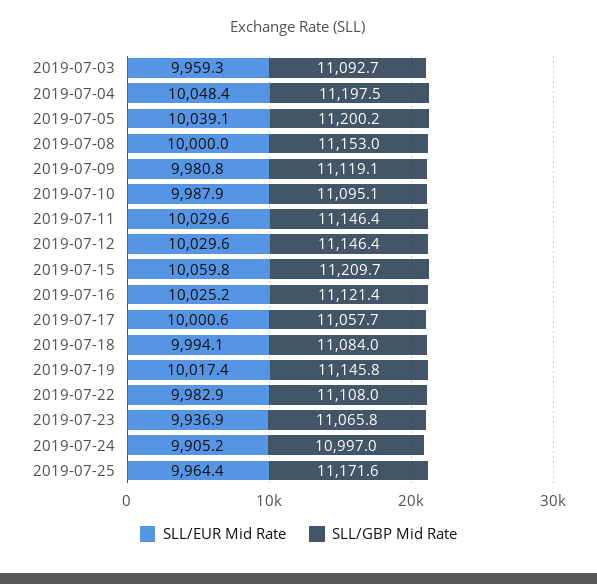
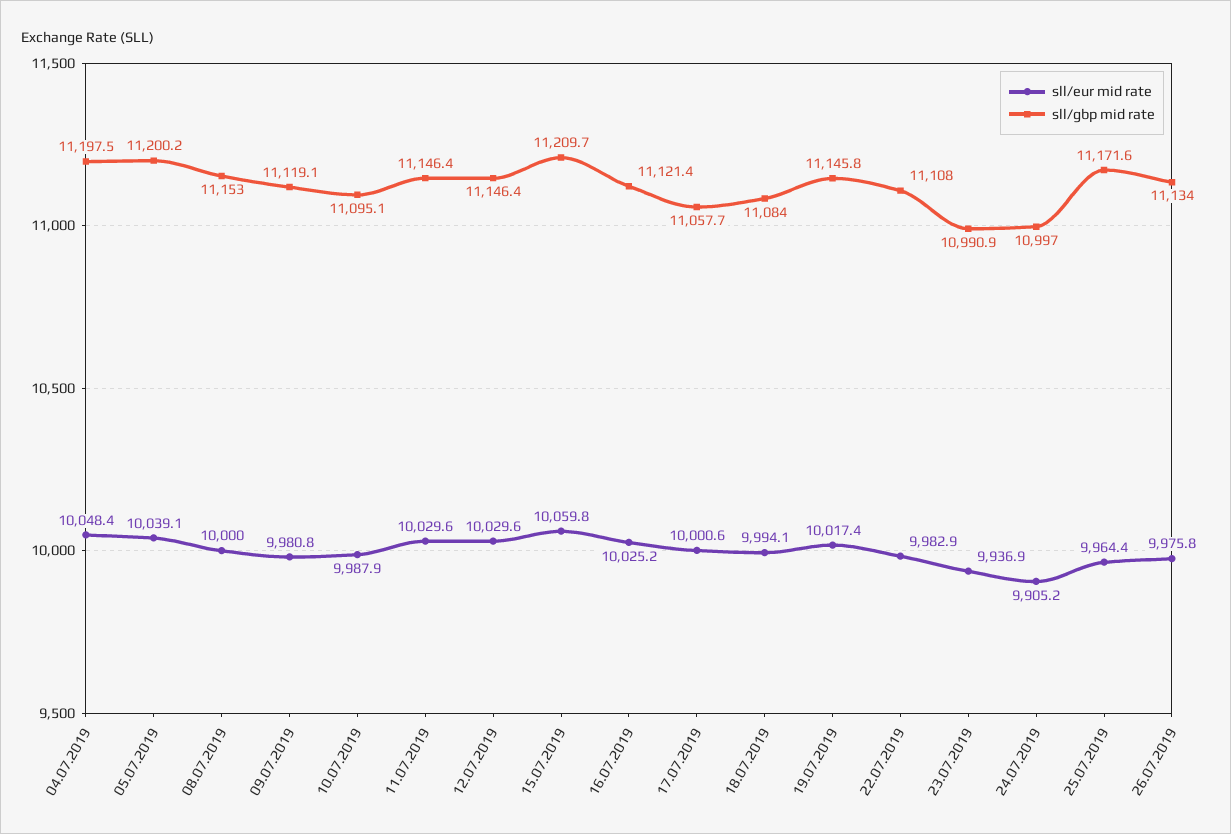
SLL/EUR Mid Rate, 2019-07-03: 9959.3 -> none
SLL/GBP Mid Rate, 2019-07-03: 11092.7 -> none
SLL/GBP Mid Rate, 2019-07-23: 11065.8 -> 10990.9
SLL/EUR Mid Rate, 26.07.2019: none -> 9975.8
SLL/GBP Mid Rate, 26.07.2019: none -> 11134

